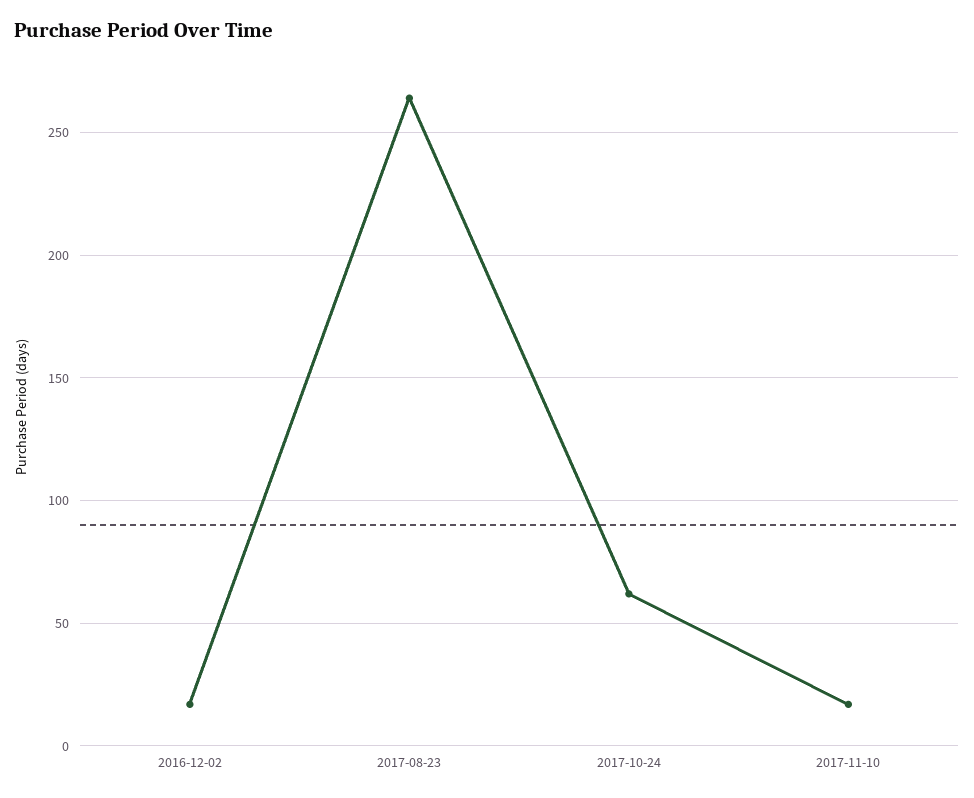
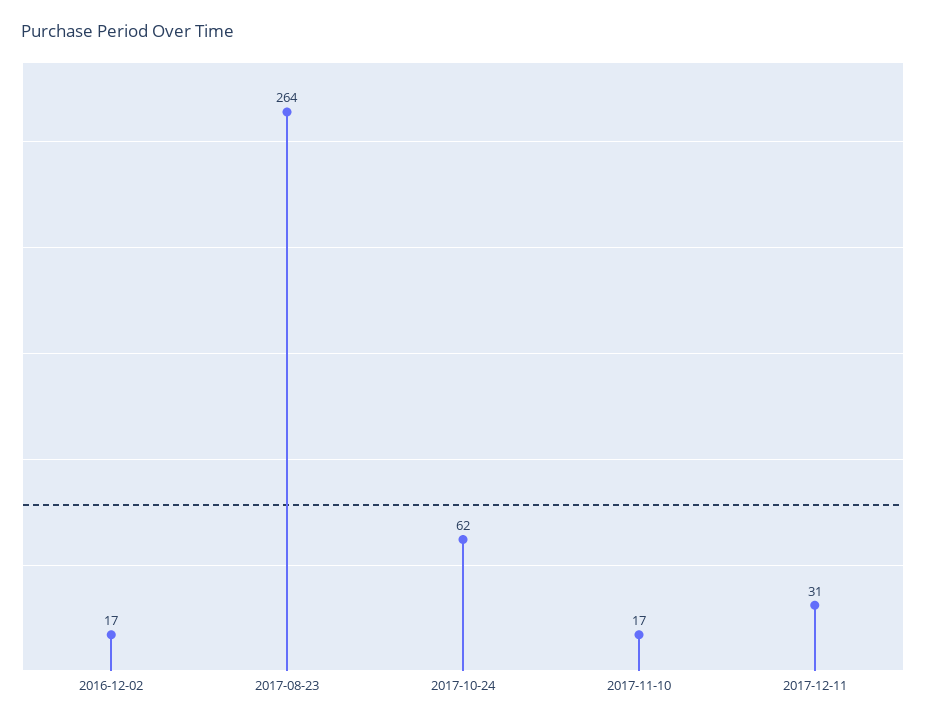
2017-12-11: none -> 31

